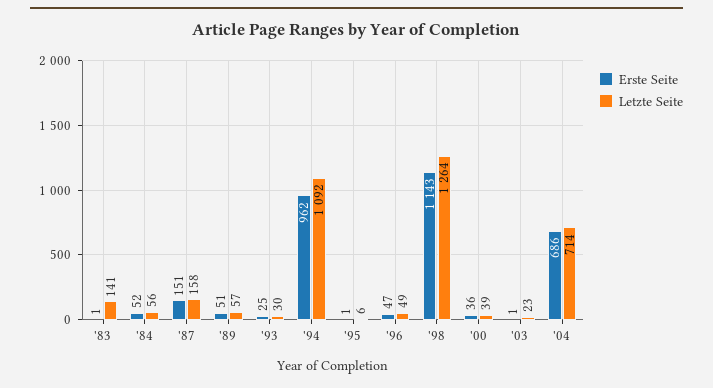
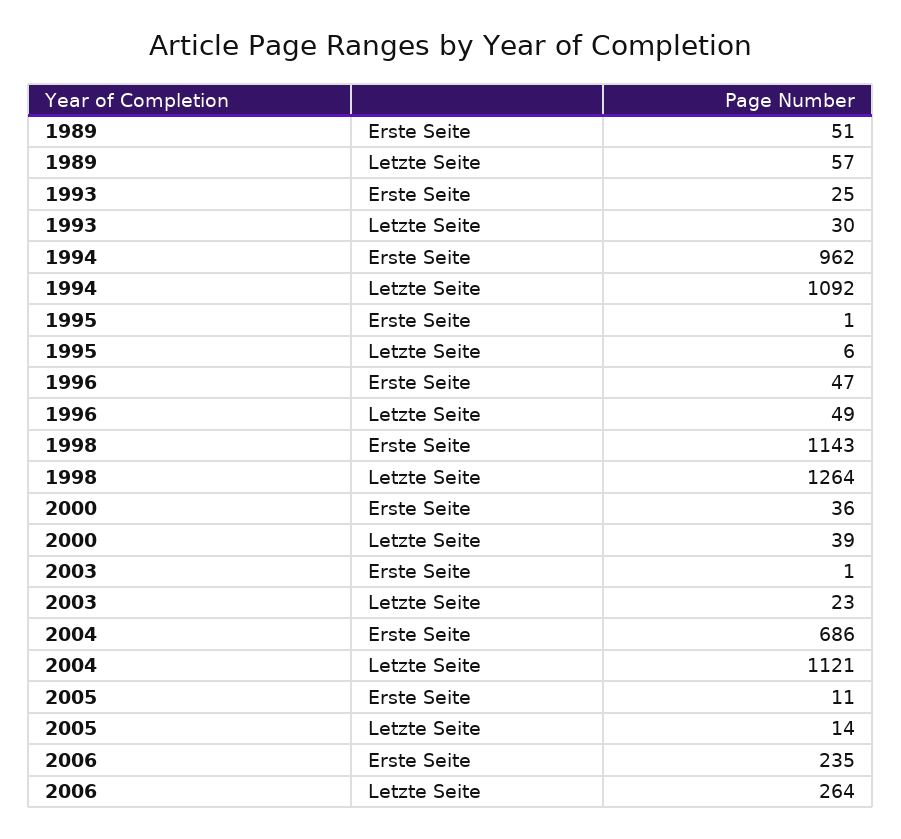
Erste Seite, '83: 1 -> none
Letzte Seite, '83: 141 -> none
Erste Seite, '84: 52 -> none
Letzte Seite, '84: 56 -> none
Erste Seite, '87: 151 -> none
Letzte Seite, '87: 158 -> none
Letzte Seite, '04: 714 -> 1121
Erste Seite, 2005: none -> 11
Letzte Seite, 2005: none -> 14
Erste Seite, 2006: none -> 235
Letzte Seite, 2006: none -> 264

